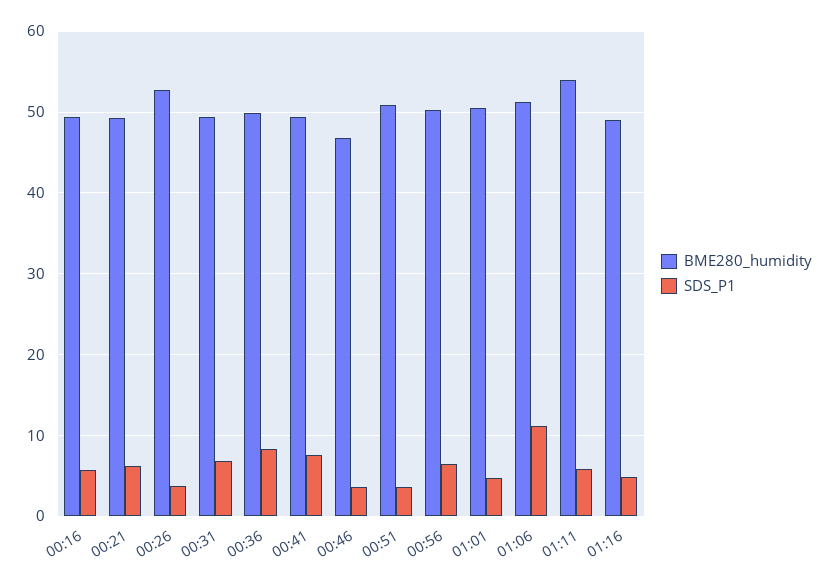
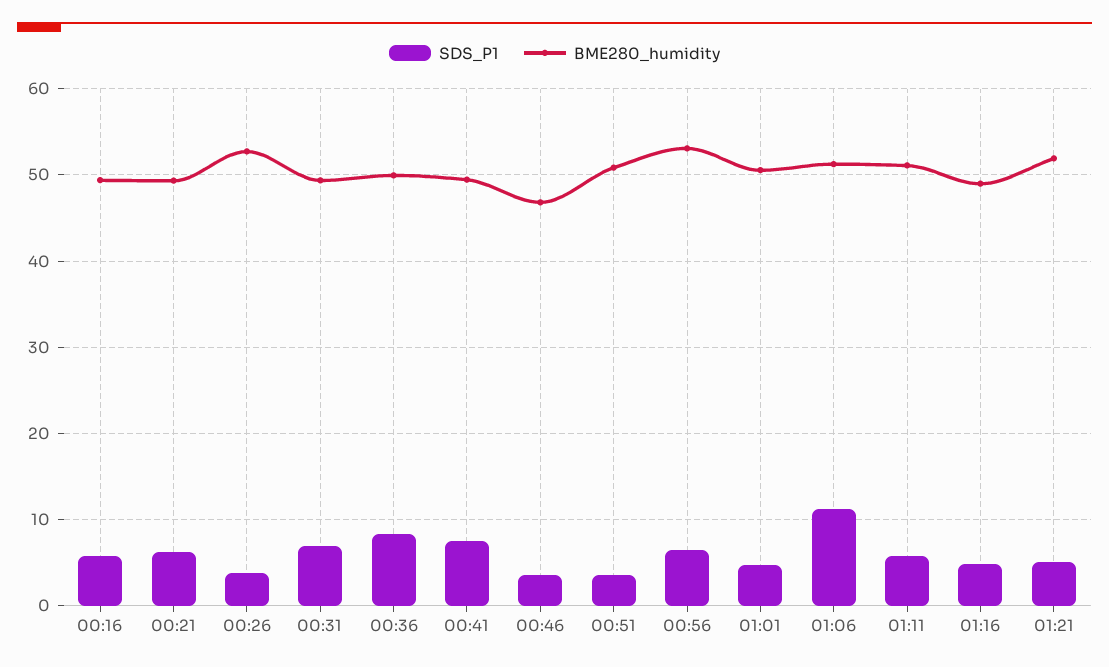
BME280_humidity, 00:56: 50 -> 53
BME280_humidity, 01:11: 54 -> 51
SDS_P1, 01:21: none -> 5
BME280_humidity, 01:21: none -> 52

